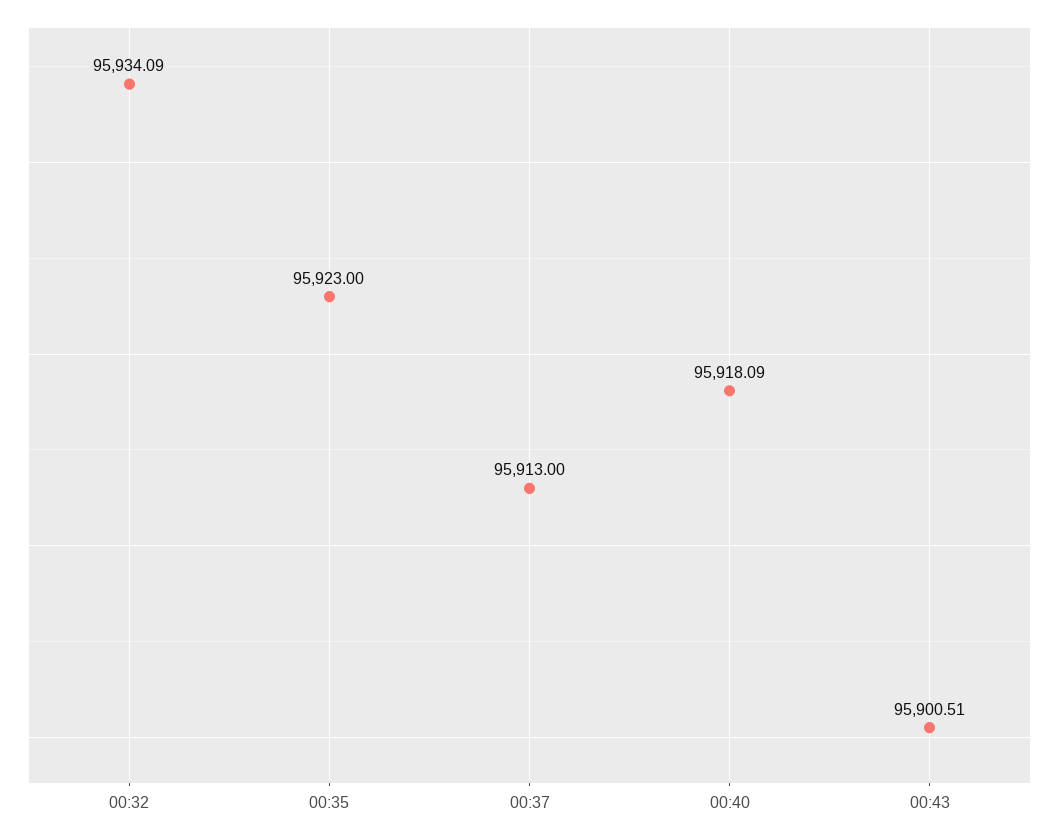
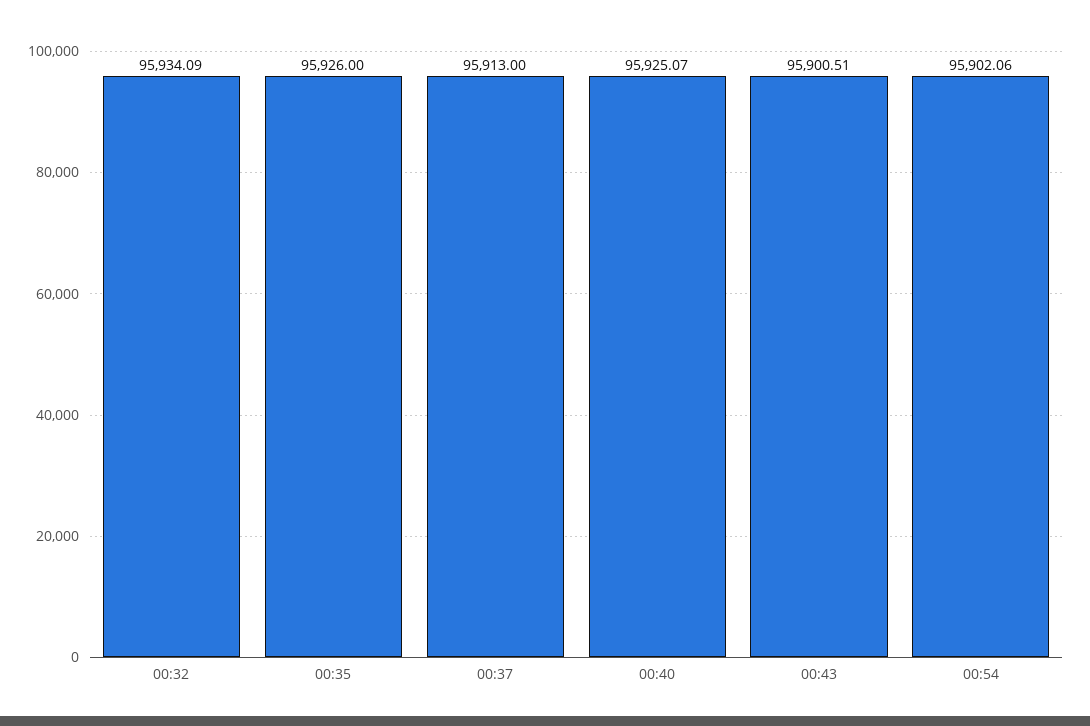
00:35: 95923 -> 95926
00:40: 95918.09 -> 95925.07
00:54: none -> 95902.06

